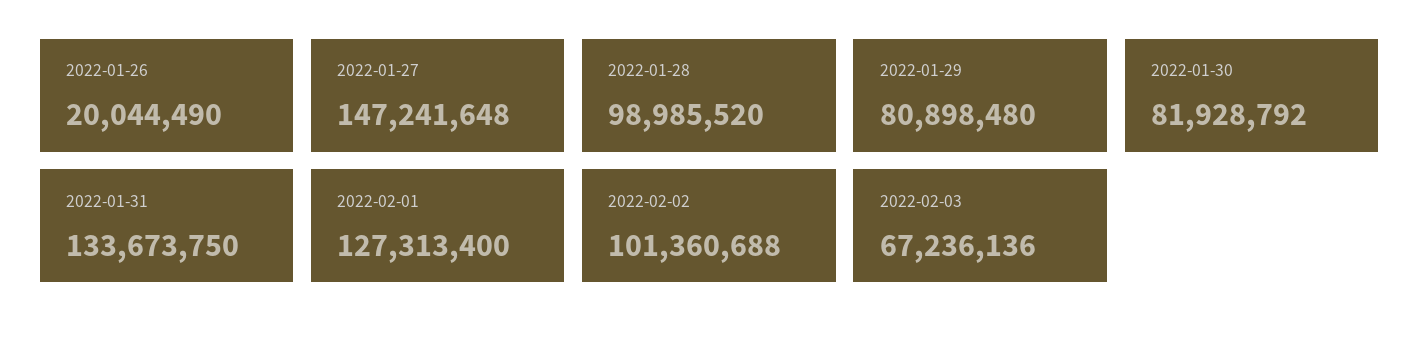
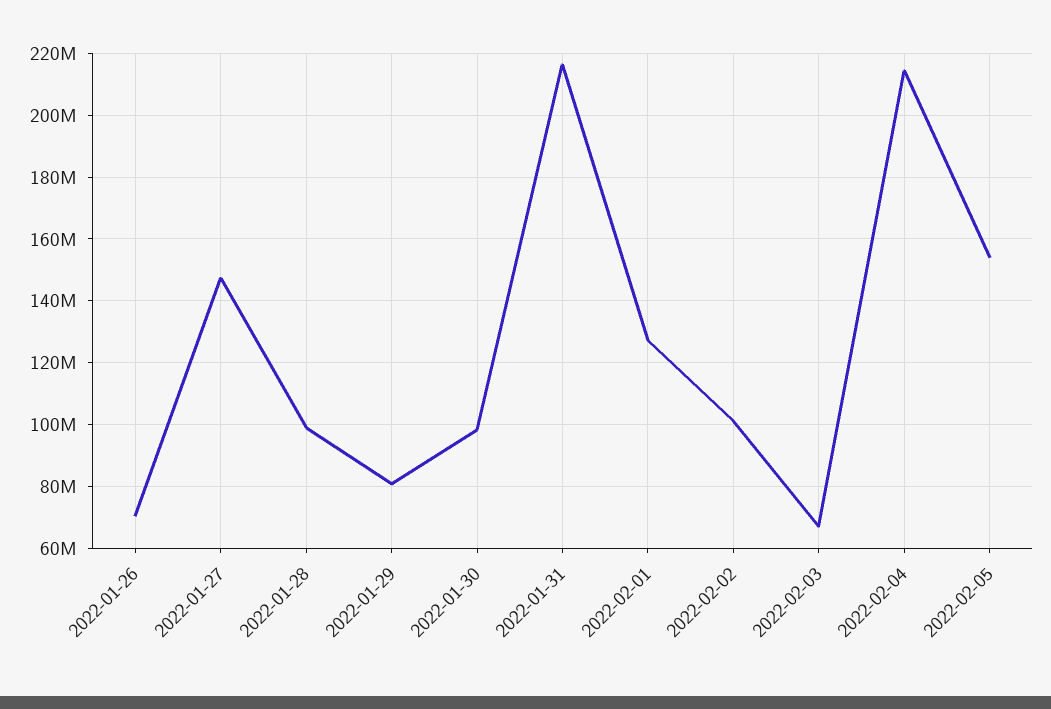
2022-01-26: 20044490 -> 70000000
2022-01-30: 81928792 -> 98000000
2022-01-31: 133673750 -> 216000000
2022-02-04: none -> 214000000
2022-02-05: none -> 154000000

